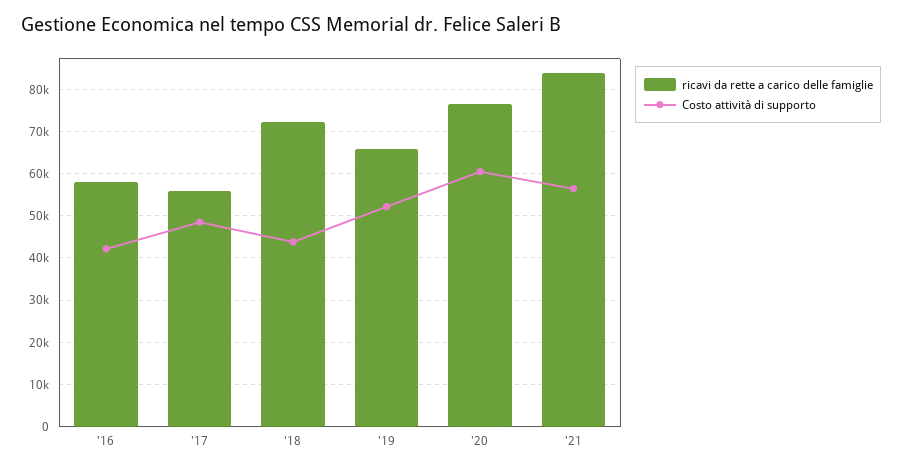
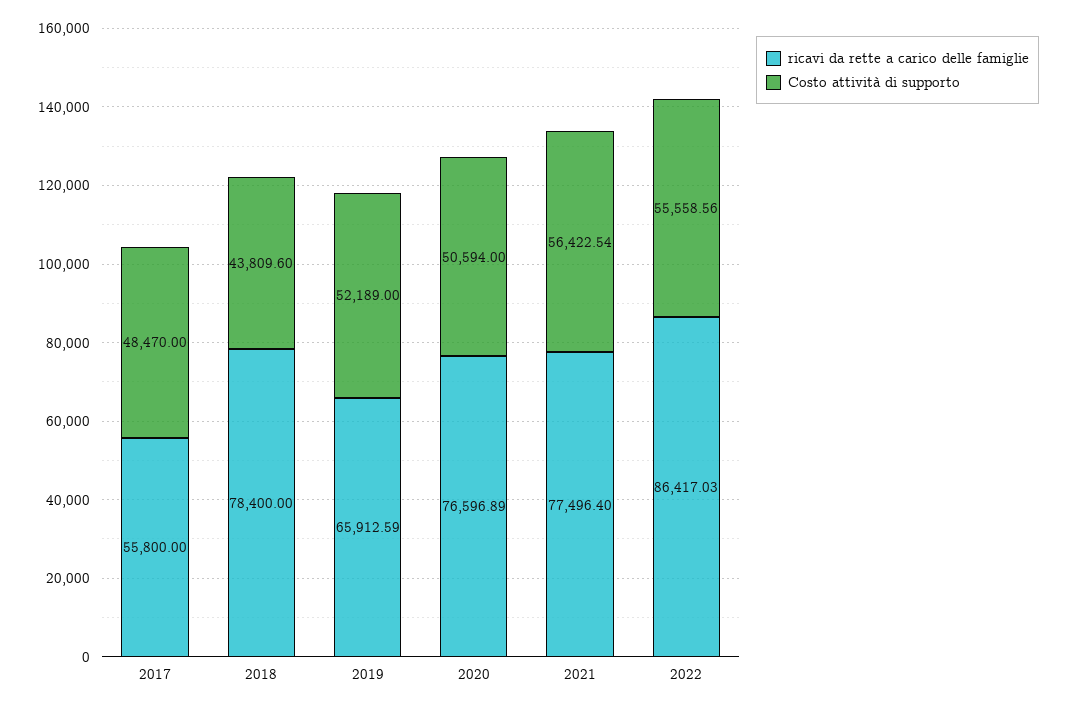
ricavi da rette a carico delle famiglie, '16: 58000 -> none
Costo attività di supporto, '16: 42000 -> none
ricavi da rette a carico delle famiglie, '18: 72000 -> 78400
Costo attività di supporto, '20: 60000 -> 50594
ricavi da rette a carico delle famiglie, '21: 84000 -> 77496.4
ricavi da rette a carico delle famiglie, 2022: none -> 86417.03
Costo attività di supporto, 2022: none -> 55558.56

